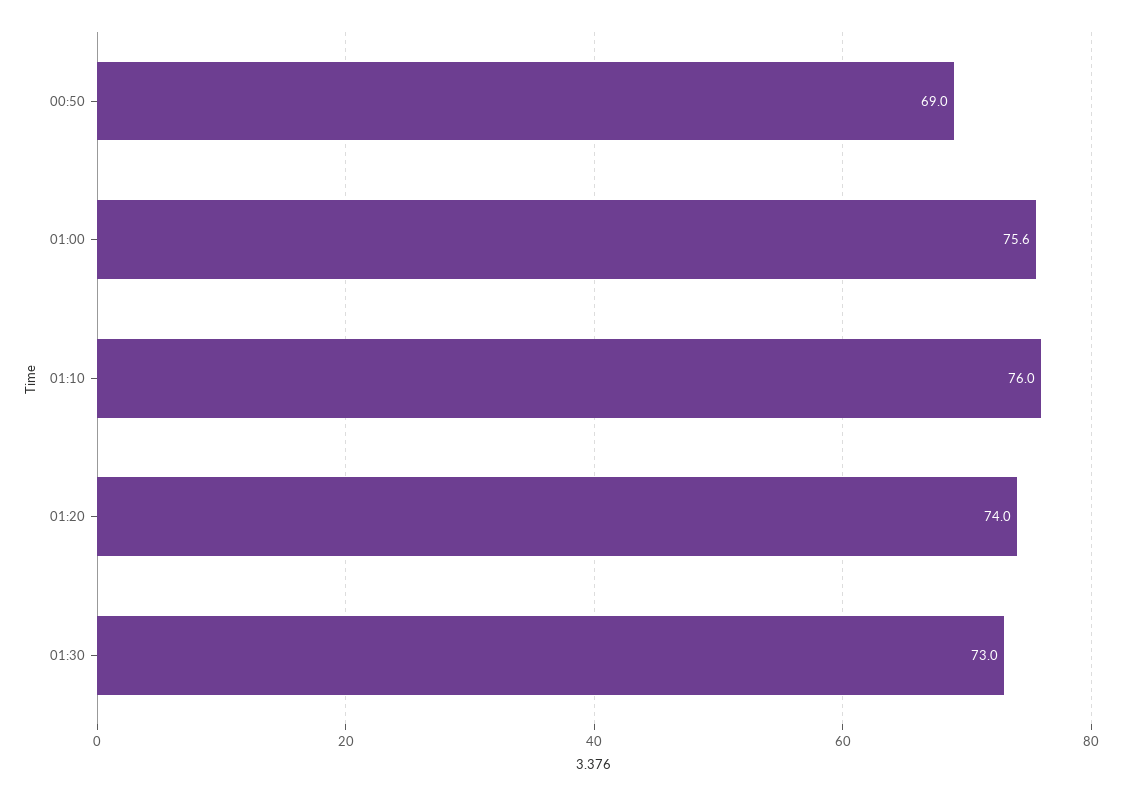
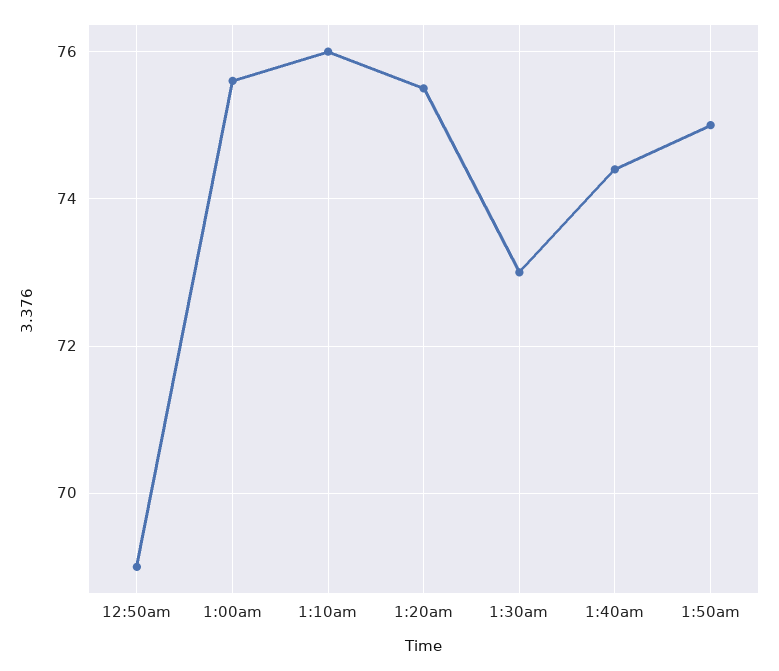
01:20: 74 -> 75.5
1:40am: none -> 74.5
1:50am: none -> 75

